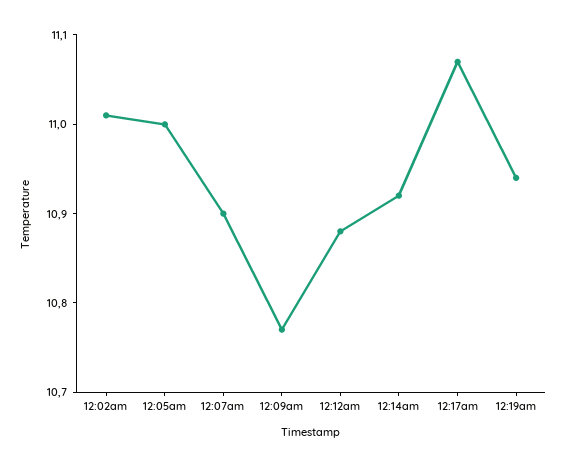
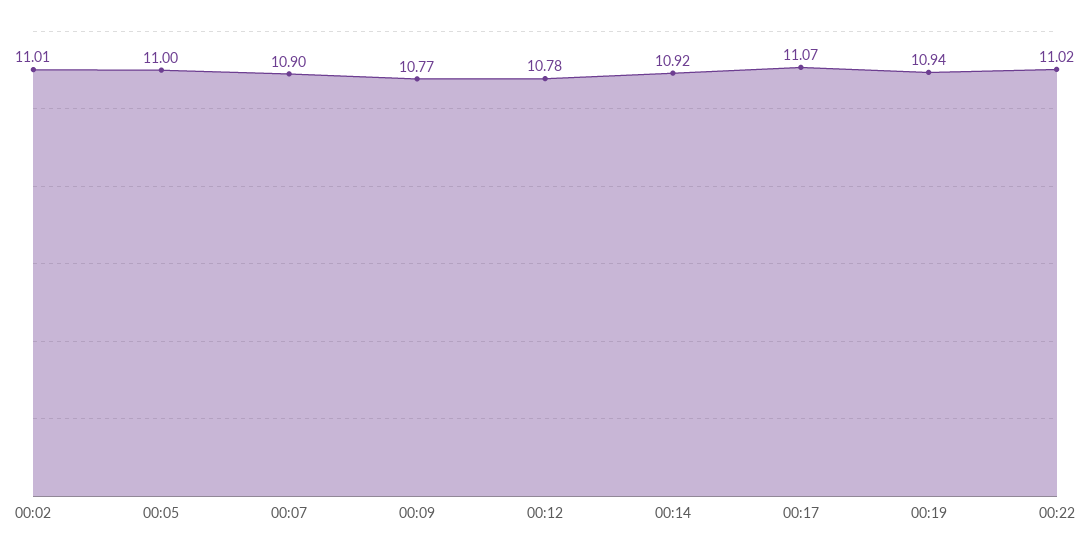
12:12am: 10.88 -> 10.78
00:22: none -> 11.02

